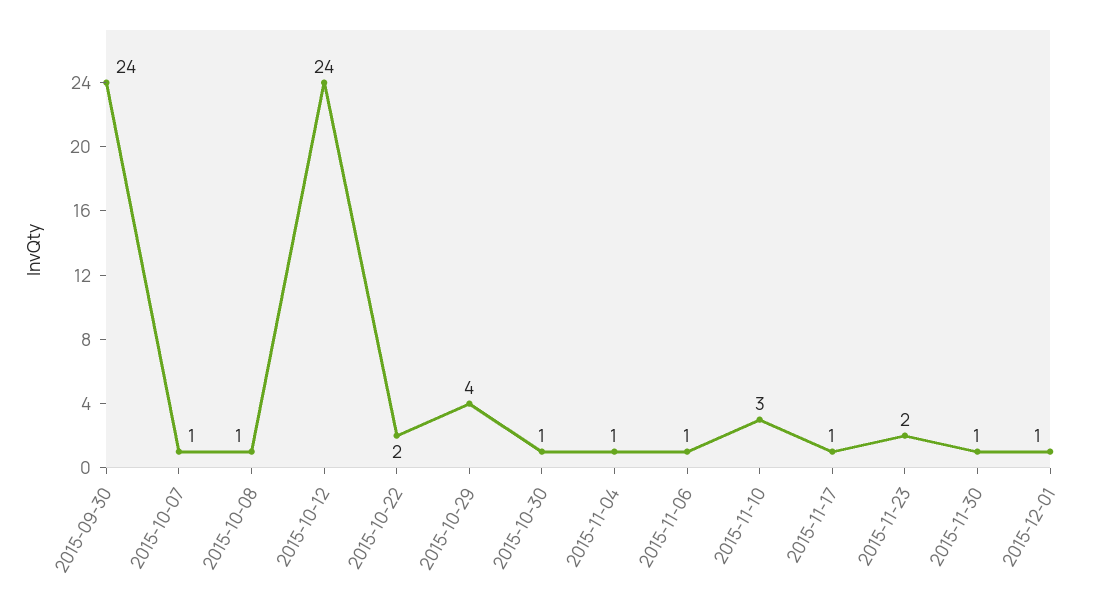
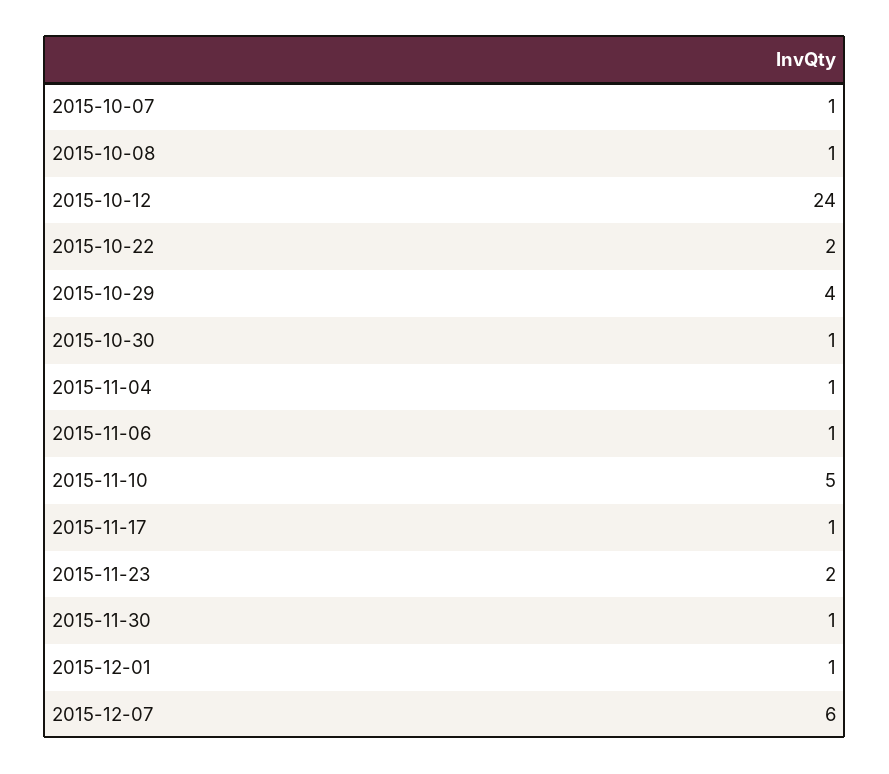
2015-09-30: 24 -> none
2015-11-10: 3 -> 5
2015-12-07: none -> 6

